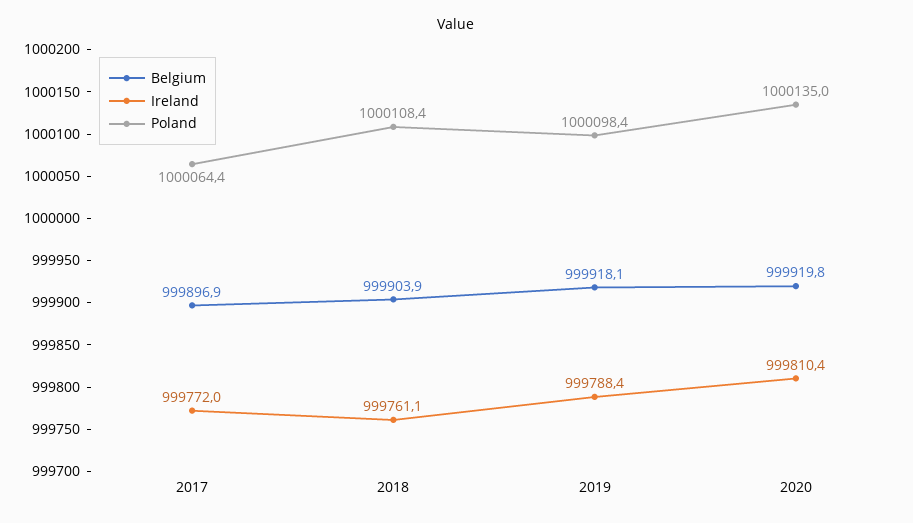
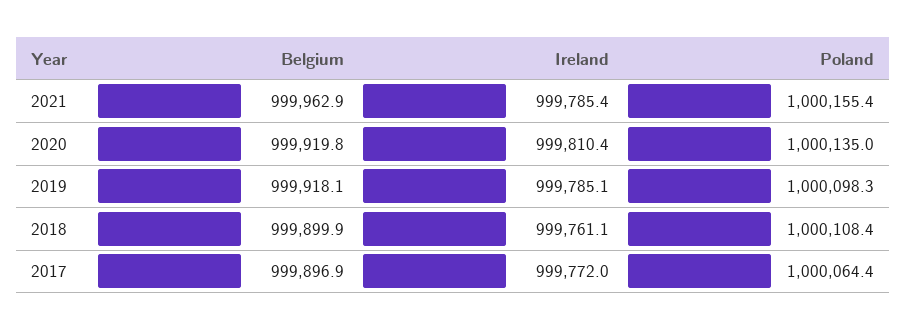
Belgium, 2018: 999903.9 -> 999899.9
Ireland, 2019: 999788.4 -> 999785.1
Poland, 2019: 1000098.4 -> 1000098.3
Belgium, 2021: none -> 999962.9
Ireland, 2021: none -> 999785.4
Poland, 2021: none -> 1000155.4

